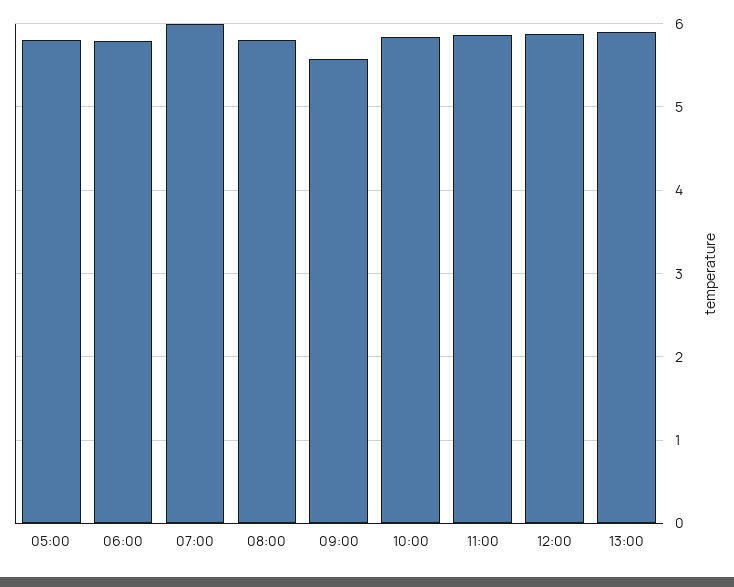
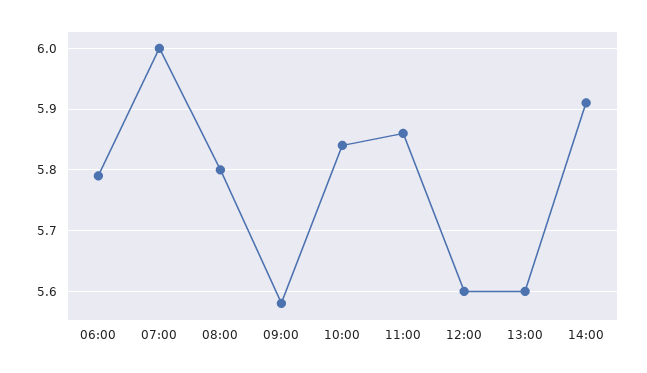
05:00: 5.8 -> none
12:00: 5.9 -> 5.6
13:00: 5.9 -> 5.6
14:00: none -> 5.91

